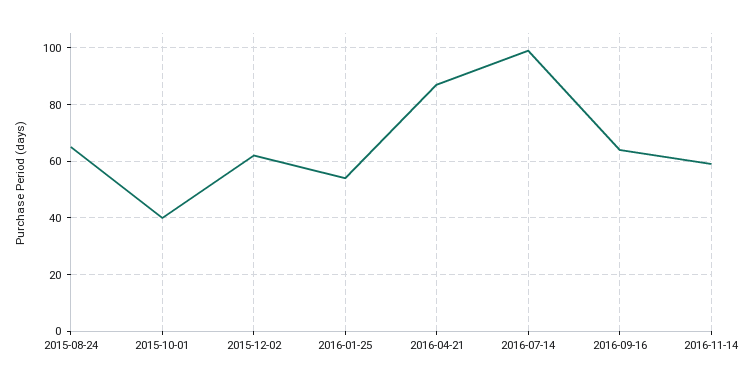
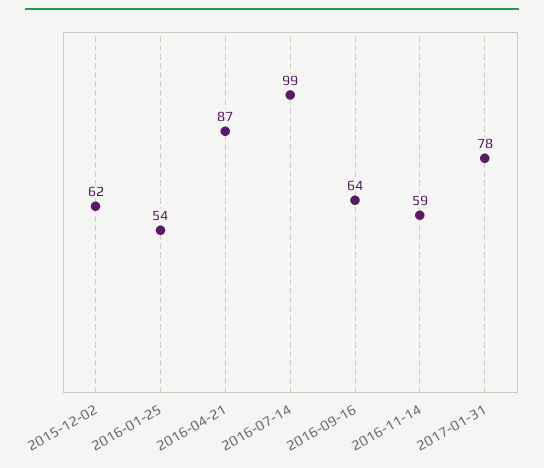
2015-08-24: 65 -> none
2015-10-01: 40 -> none
2017-01-31: none -> 78

